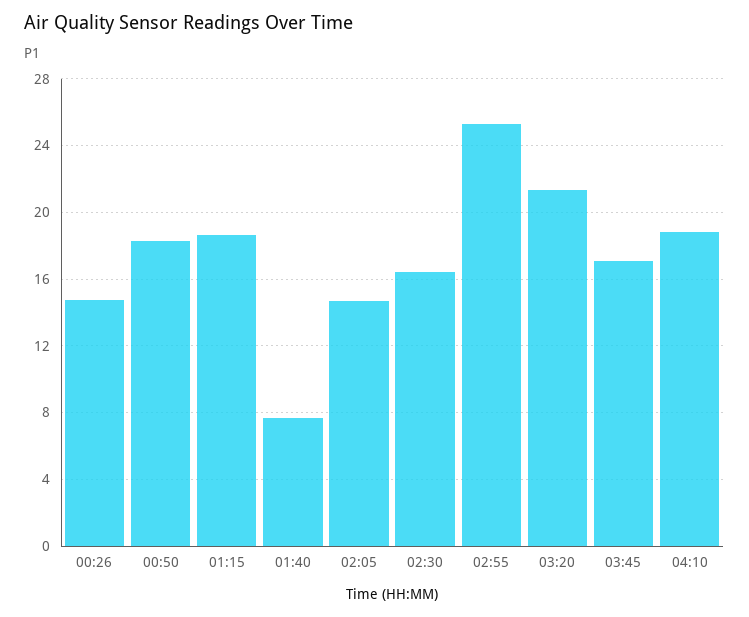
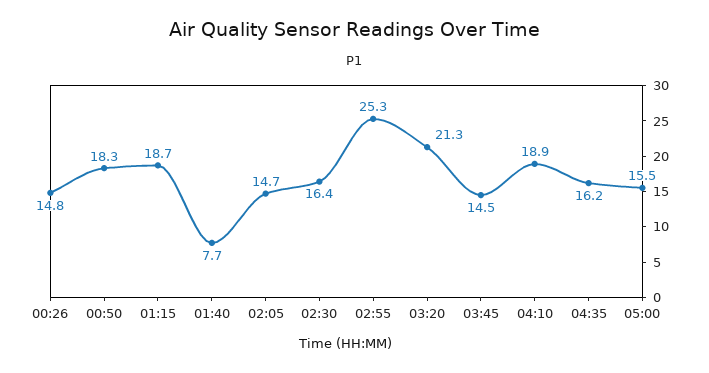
03:45: 17 -> 14.5
04:35: none -> 16.2
05:00: none -> 15.5

